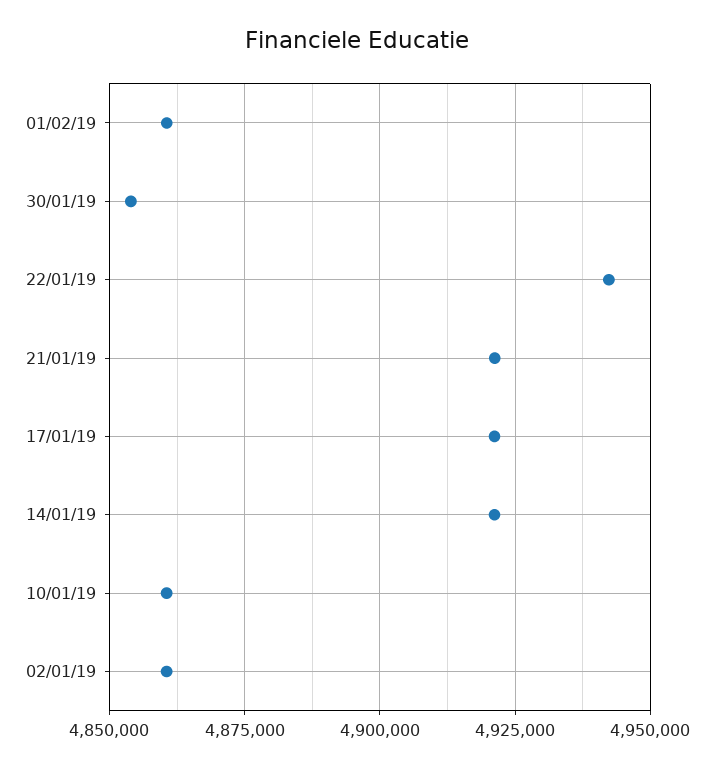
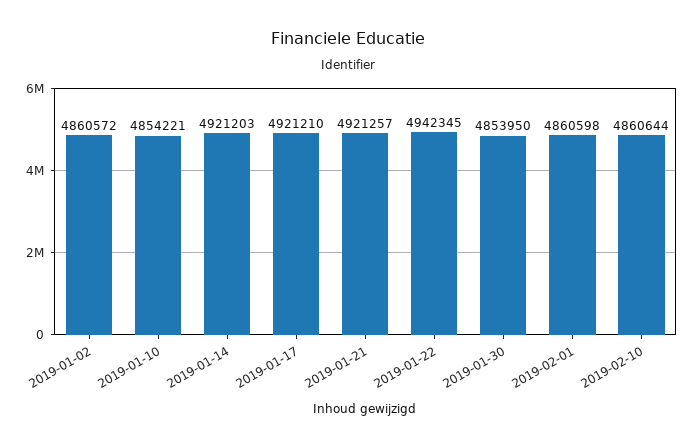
10/01/19: 4860000 -> 4854221
2019-02-10: none -> 4860644

